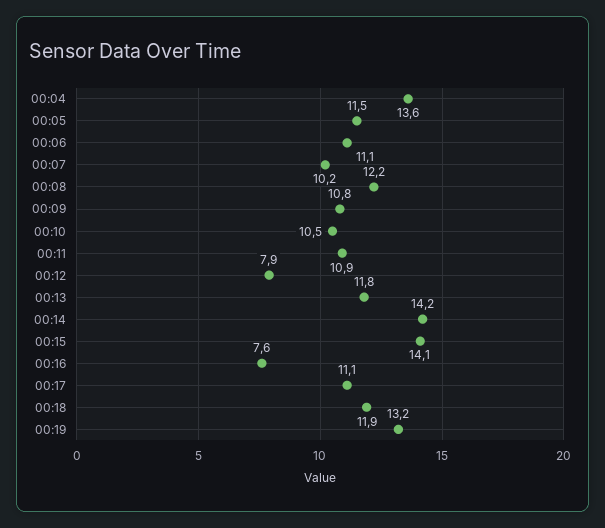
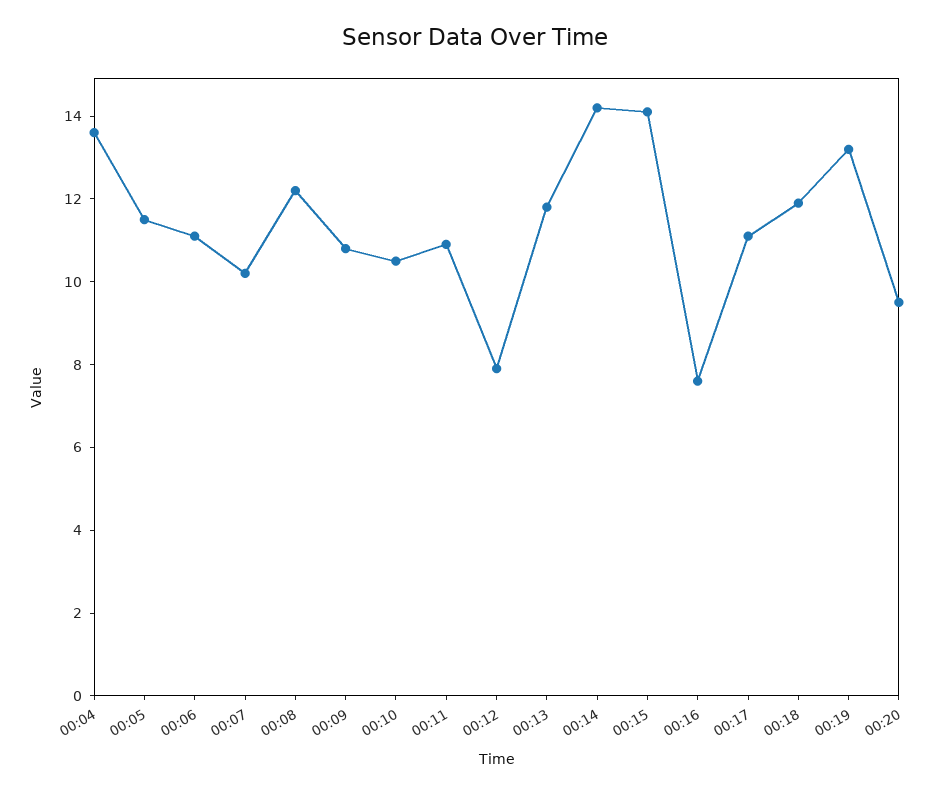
00:20: none -> 9.5

